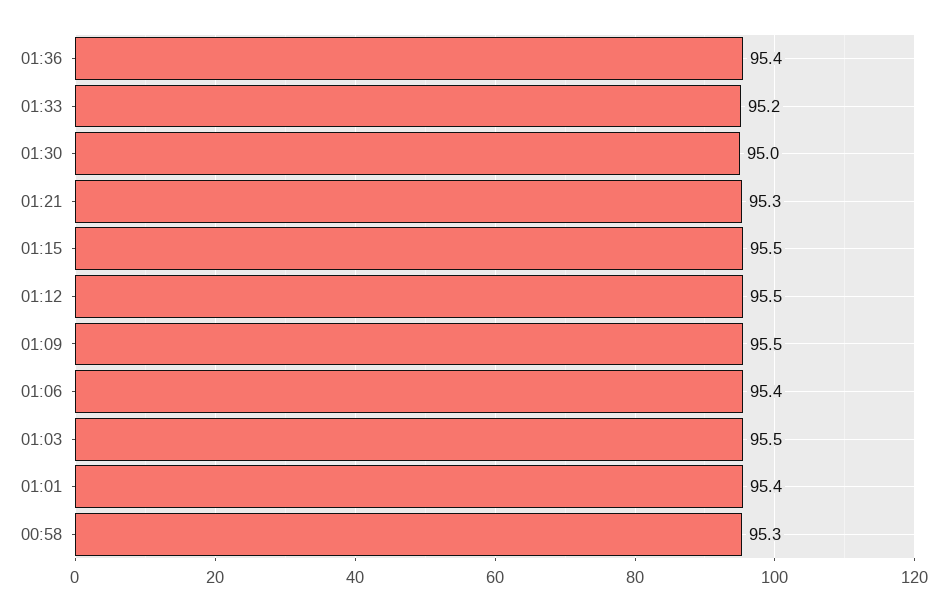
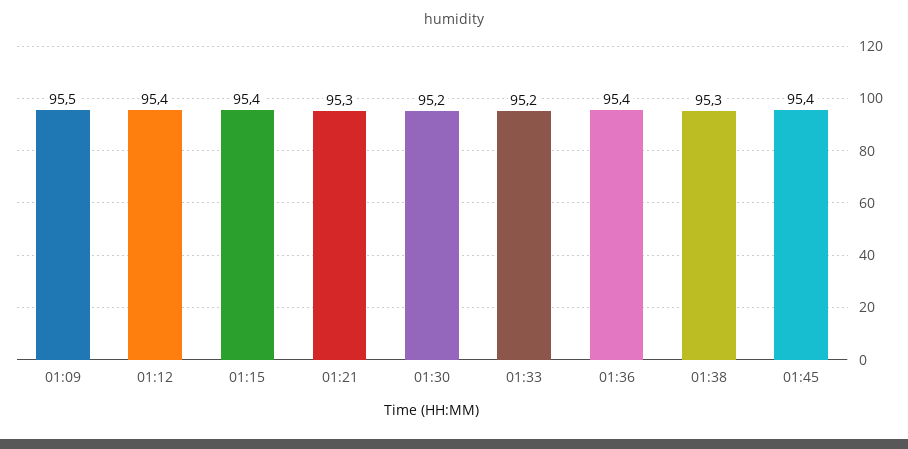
01:30: 95 -> 95.2
01:15: 95.5 -> 95.4
01:12: 95.5 -> 95.4
01:06: 95.4 -> none
01:03: 95.5 -> none
01:01: 95.4 -> none
00:58: 95.3 -> none
01:38: none -> 95.3
01:45: none -> 95.4

